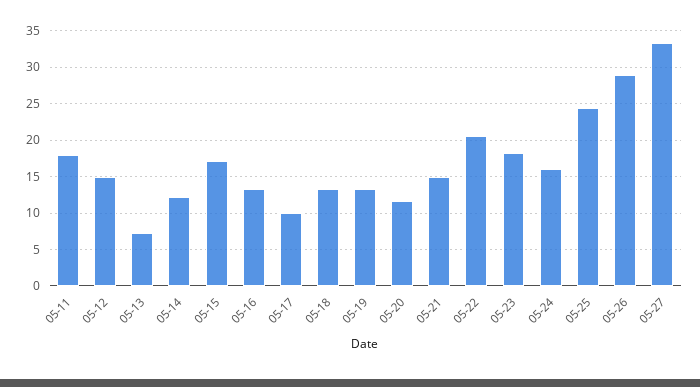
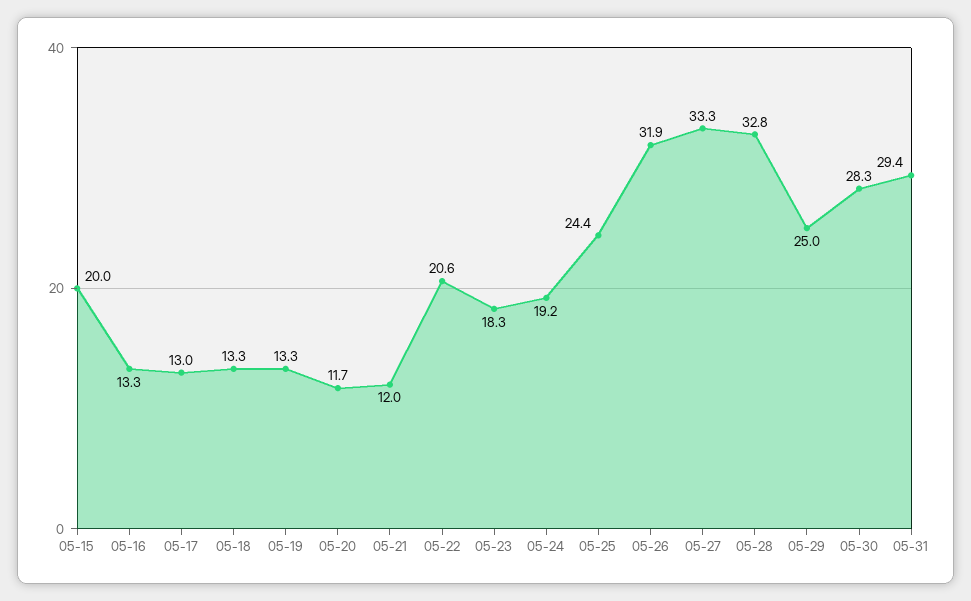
05-11: 18 -> none
05-12: 15 -> none
05-13: 7 -> none
05-14: 12 -> none
05-15: 17 -> 20
05-17: 10 -> 13
05-21: 15 -> 12
05-24: 16 -> 19.2
05-26: 29 -> 31.9
05-28: none -> 32.8
05-29: none -> 25
05-30: none -> 28.3
05-31: none -> 29.4

